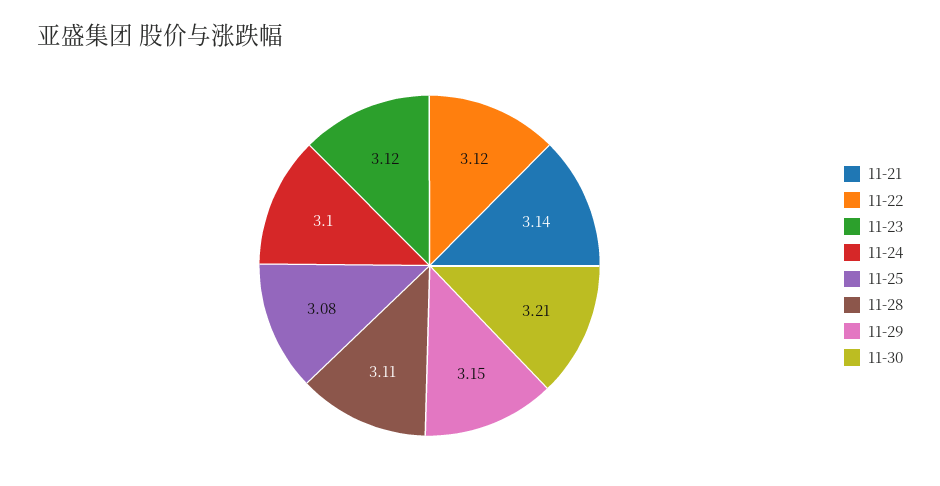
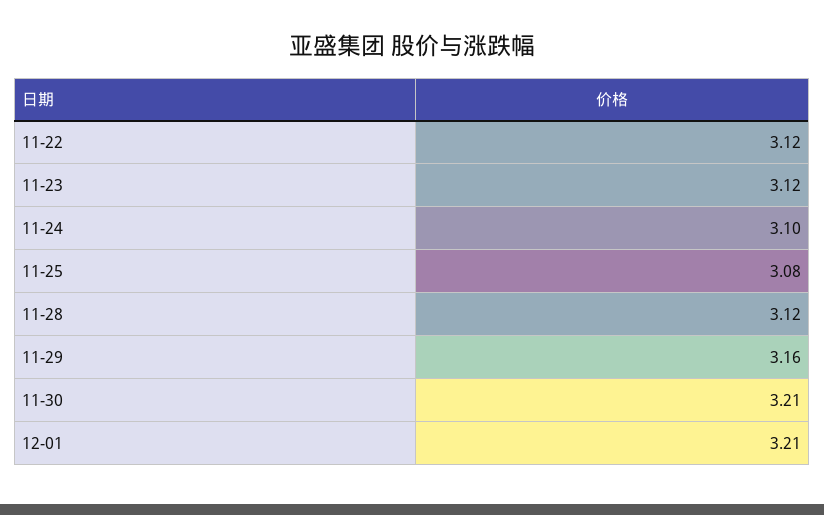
11-21: 3.14 -> none
11-28: 3.11 -> 3.12
11-29: 3.15 -> 3.16
12-01: none -> 3.21

